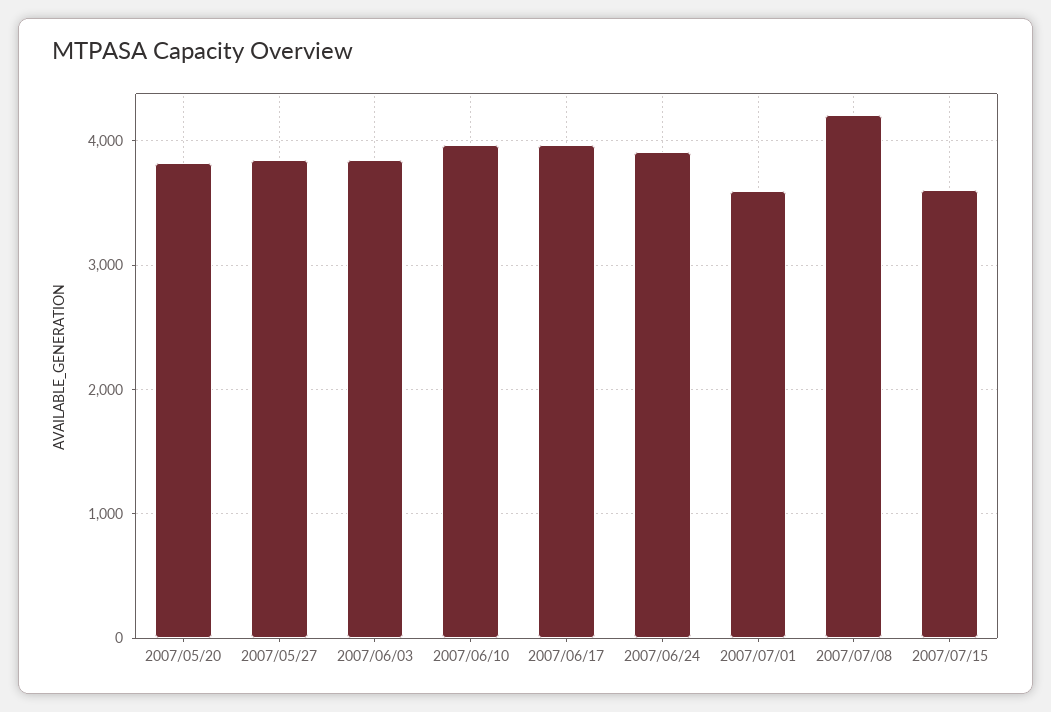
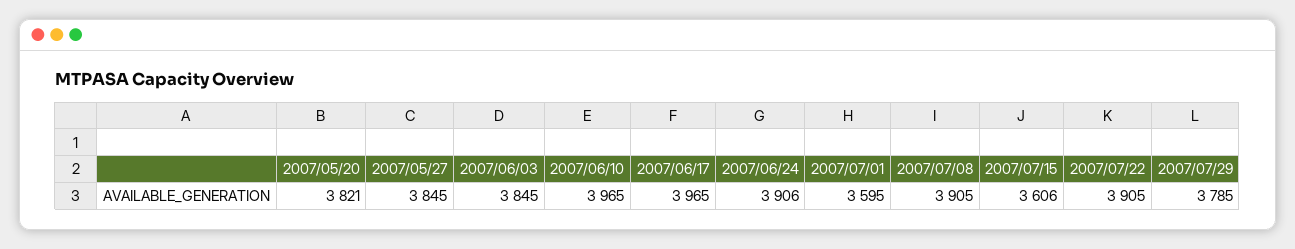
2007/07/08: 4200 -> 3905
2007/07/22: none -> 3905
2007/07/29: none -> 3785

